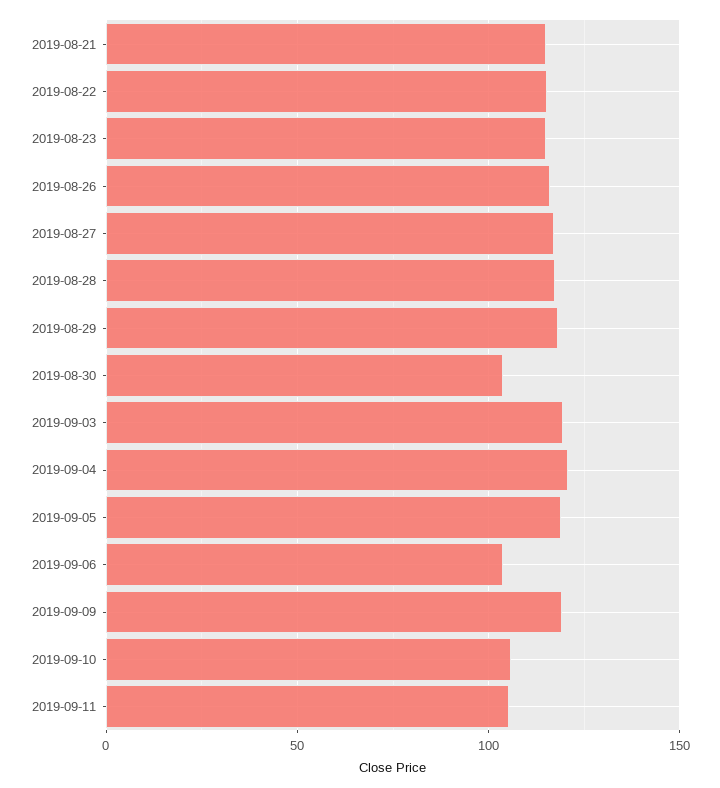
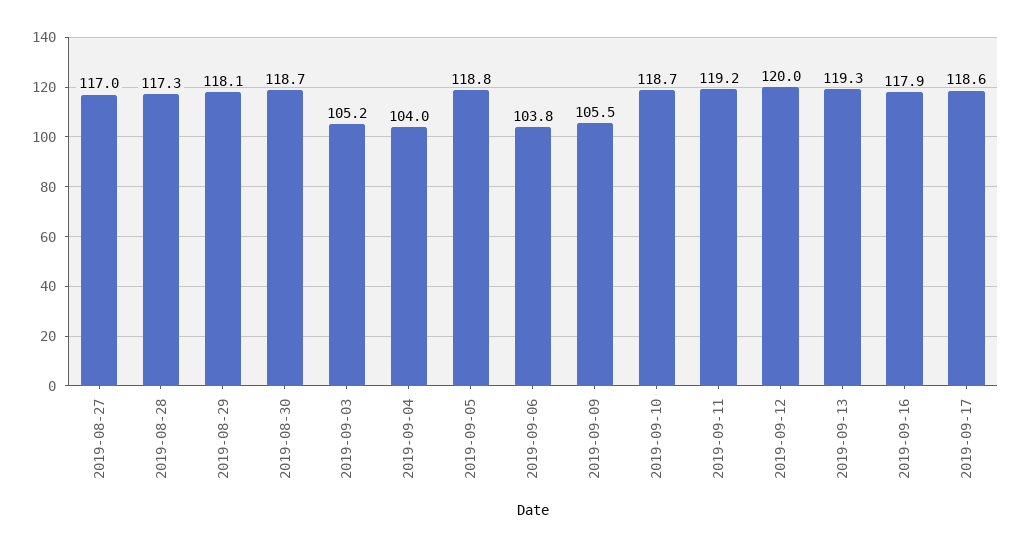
2019-08-21: 115 -> none
2019-08-22: 115 -> none
2019-08-23: 115 -> none
2019-08-26: 115 -> none
2019-08-30: 105 -> 118.7
2019-09-03: 120 -> 105.2
2019-09-04: 120 -> 104
2019-09-09: 120 -> 105.5
2019-09-10: 105 -> 118.7
2019-09-11: 105 -> 119.2
2019-09-12: none -> 120
2019-09-13: none -> 119.3
2019-09-16: none -> 117.9
2019-09-17: none -> 118.6

